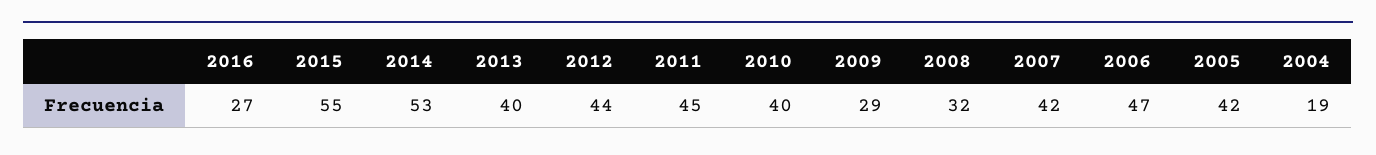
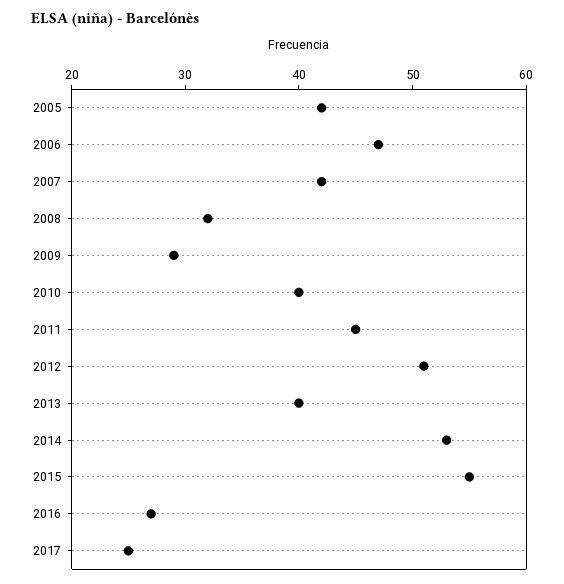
2012: 44 -> 51
2004: 19 -> none
2017: none -> 25

